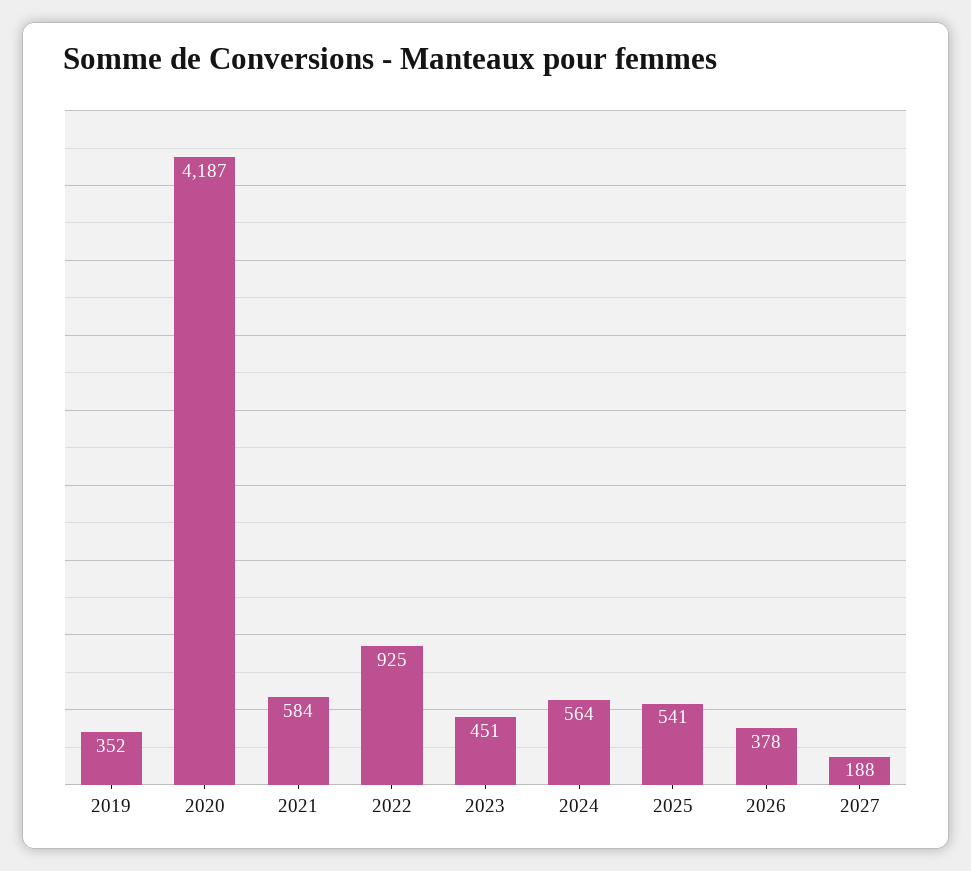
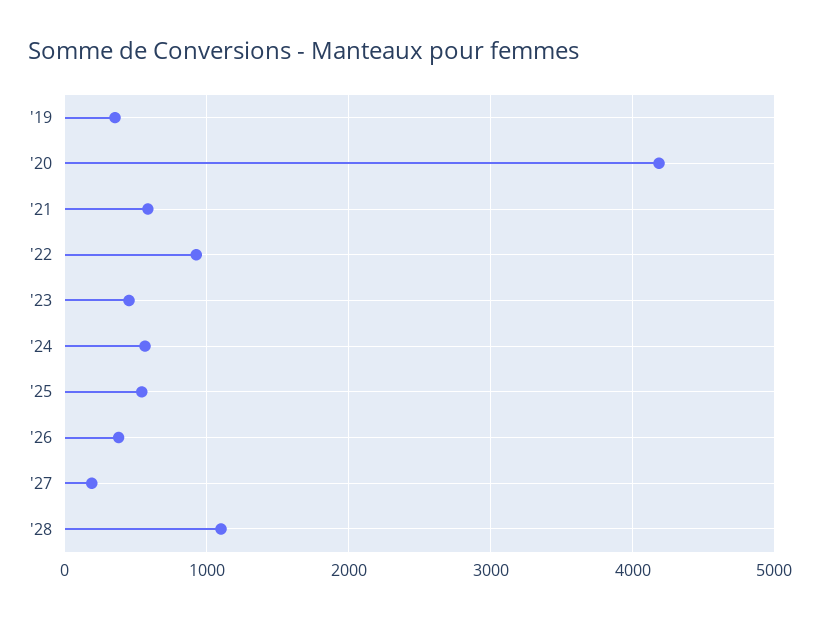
'28: none -> 1100

